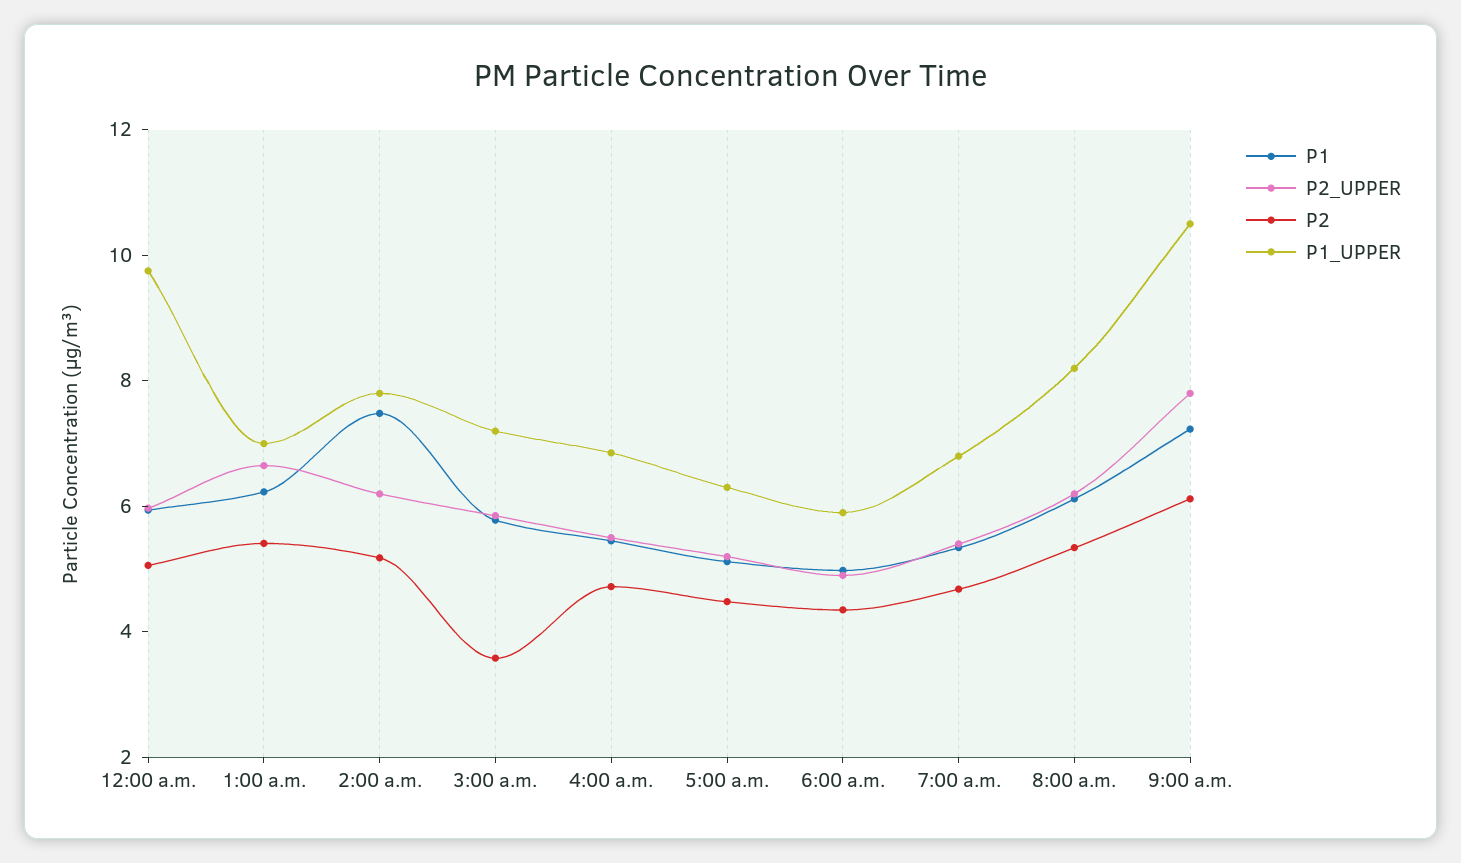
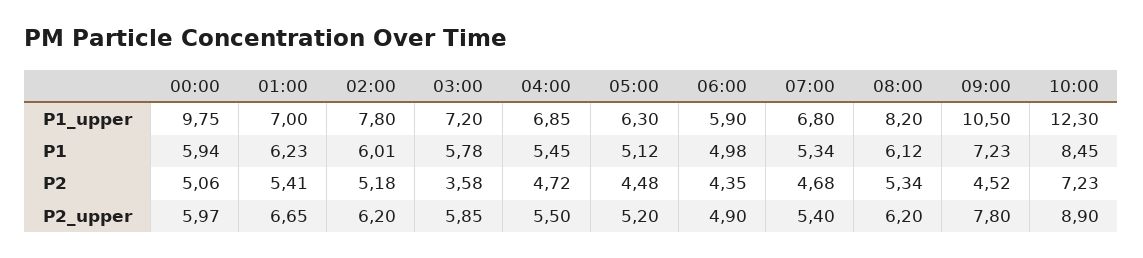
P1, 2:00 a.m.: 7.5 -> 6.01
P2, 9:00 a.m.: 6 -> 4.52
P1_UPPER, 10:00: none -> 12.3
P1, 10:00: none -> 8.45
P2, 10:00: none -> 7.23
P2_UPPER, 10:00: none -> 8.9

